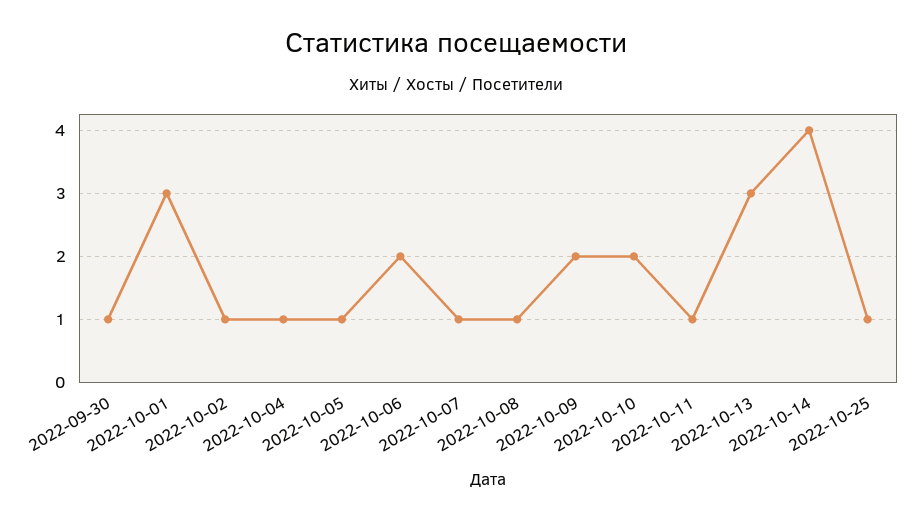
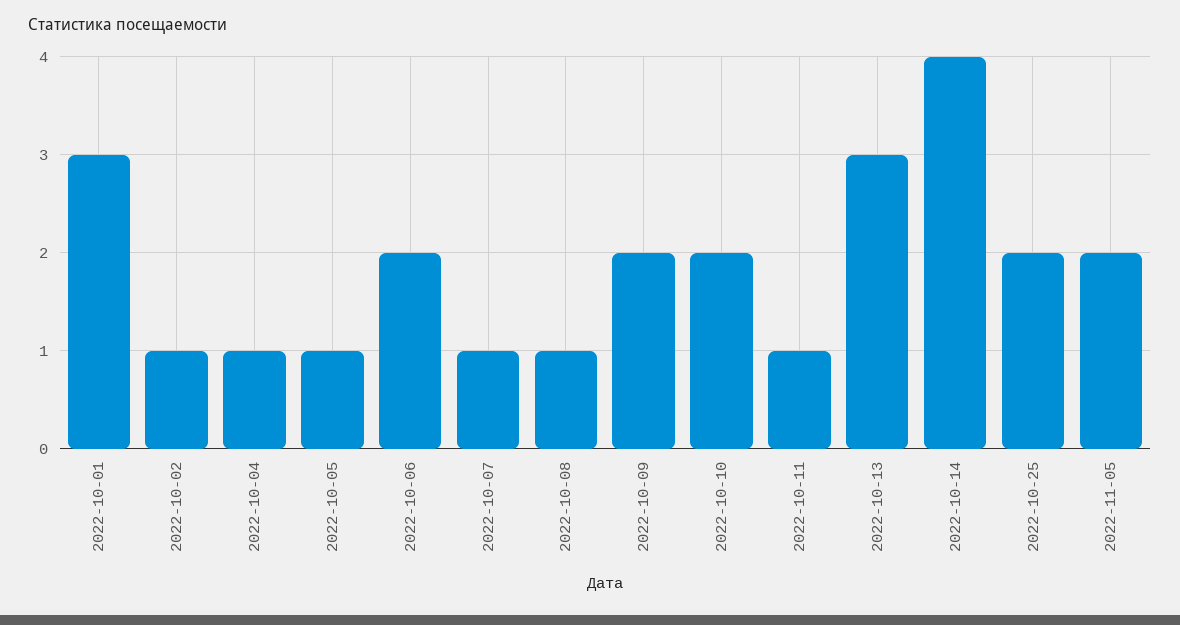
2022-09-30: 1 -> none
2022-10-25: 1 -> 2
2022-11-05: none -> 2

